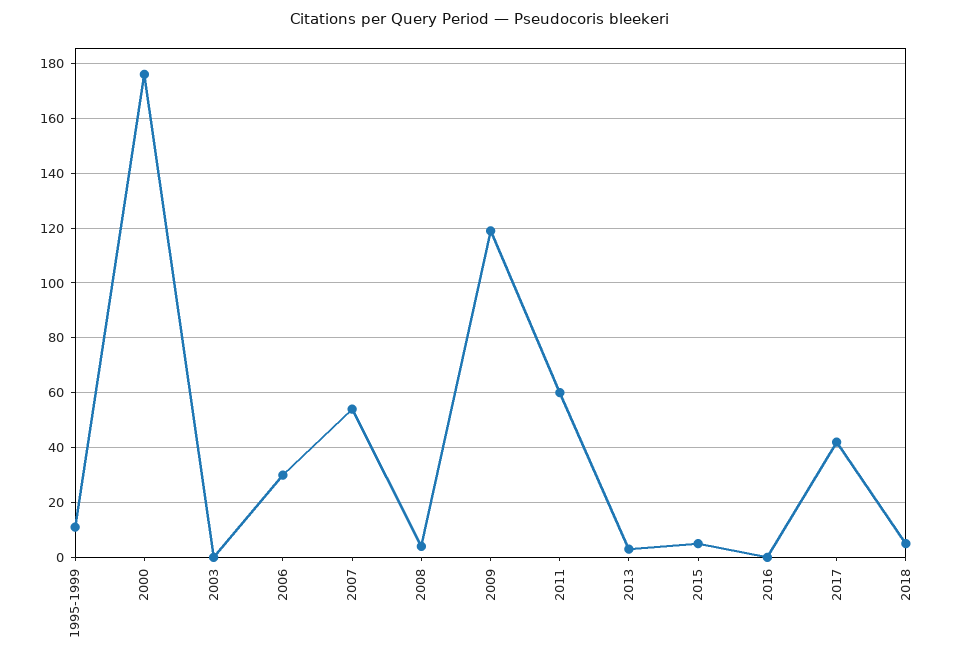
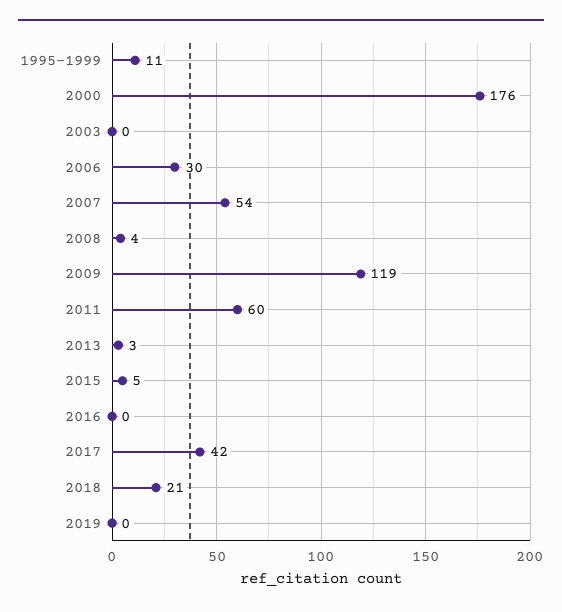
2018: 5 -> 21
2019: none -> 0

